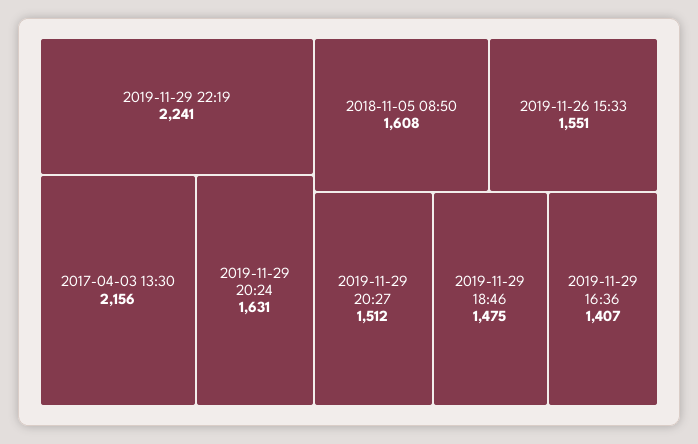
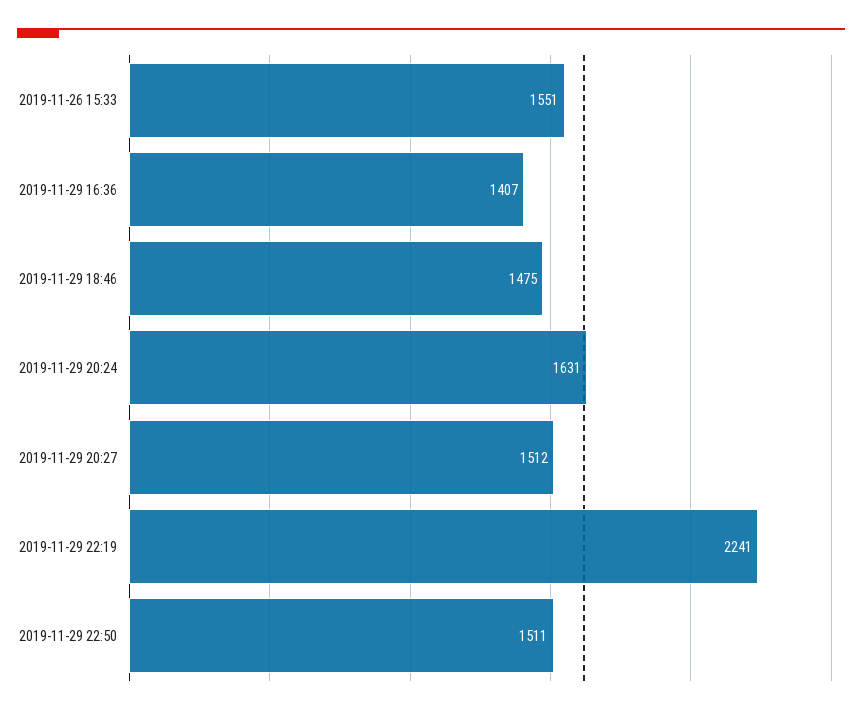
2017-04-03 13:30: 2156 -> none
2018-11-05 08:50: 1608 -> none
2019-11-29 22:50: none -> 1511

